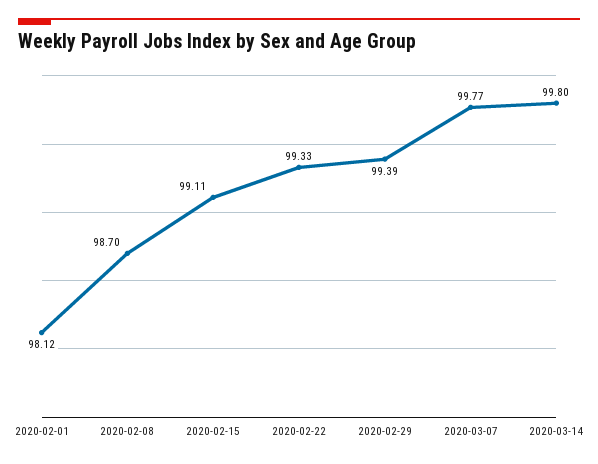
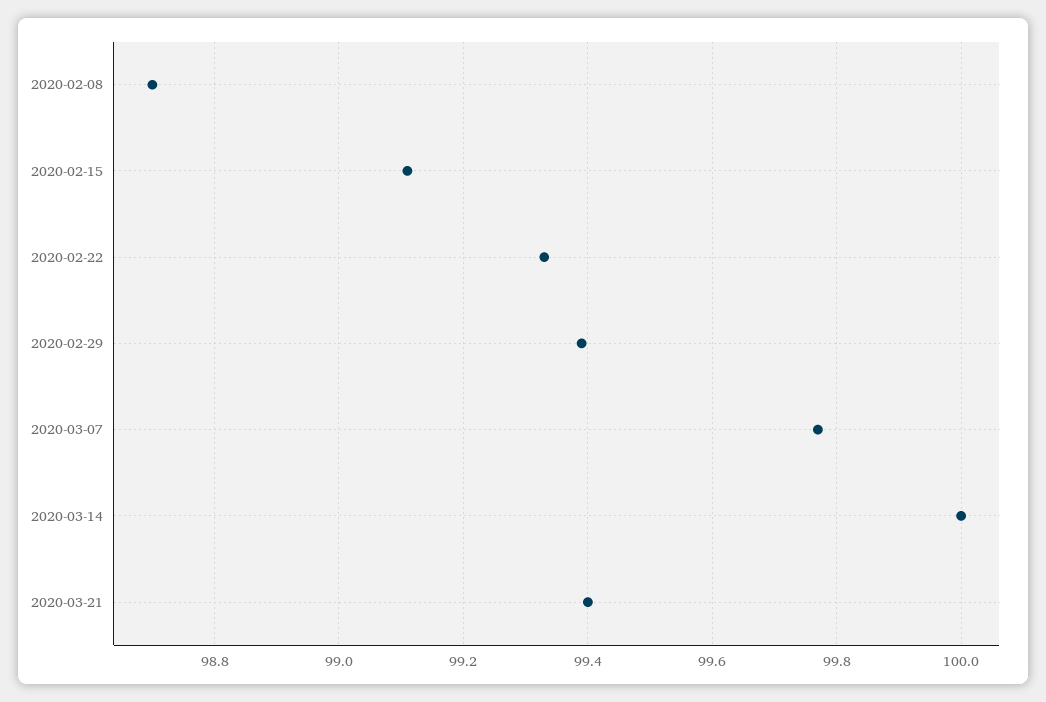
2020-02-01: 98.12 -> none
2020-03-14: 99.8 -> 100
2020-03-21: none -> 99.4

